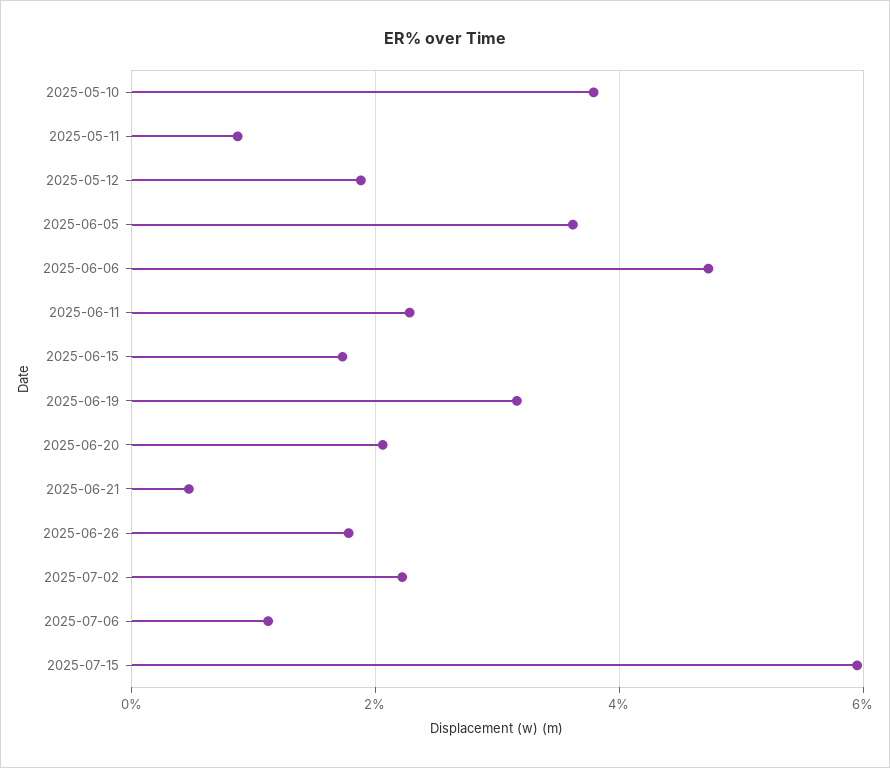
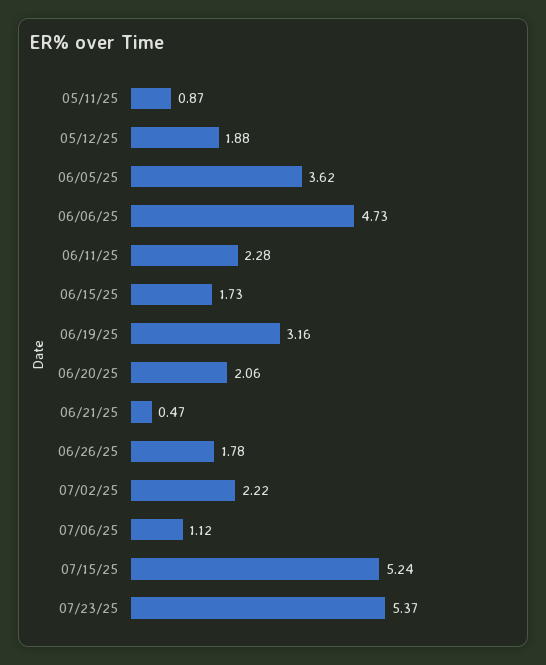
2025-05-10: 3.8 -> none
2025-07-15: 6 -> 5.24
07/23/25: none -> 5.37

